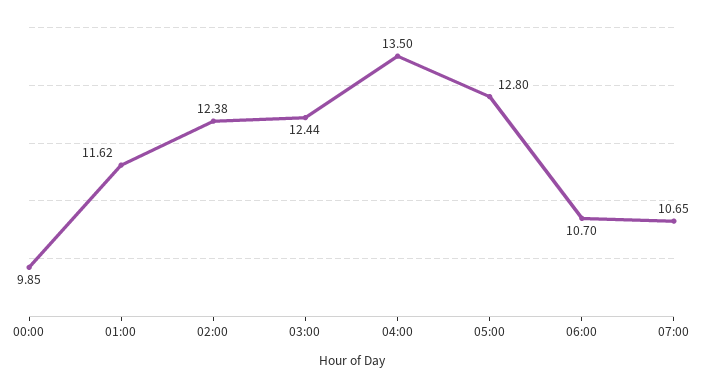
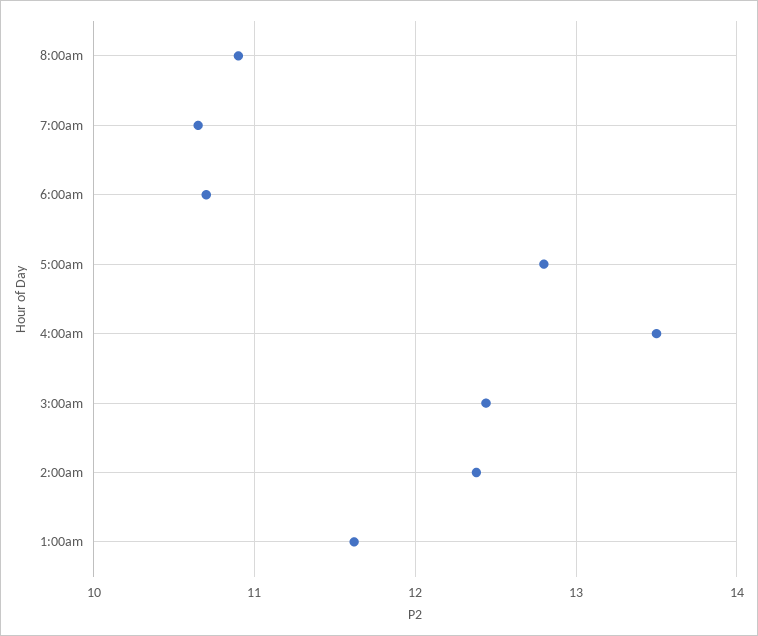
00:00: 9.85 -> none
8:00am: none -> 10.9

